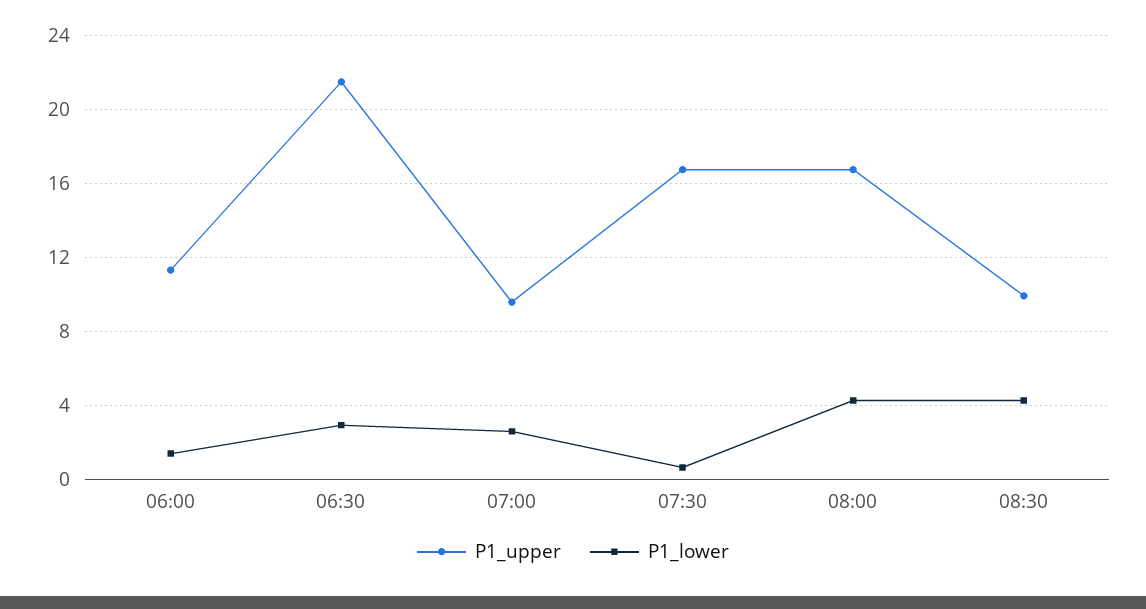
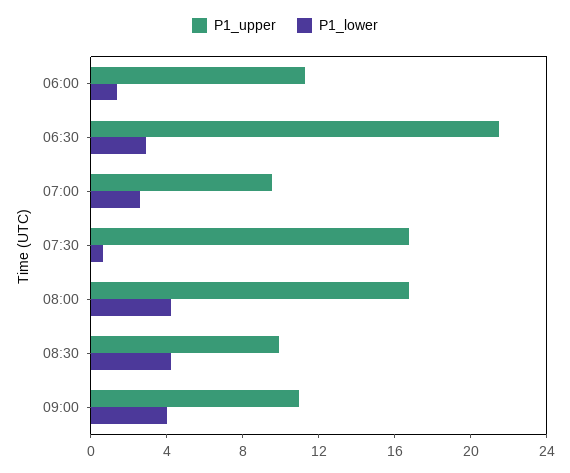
P1_upper, 09:00: none -> 11
P1_lower, 09:00: none -> 4

